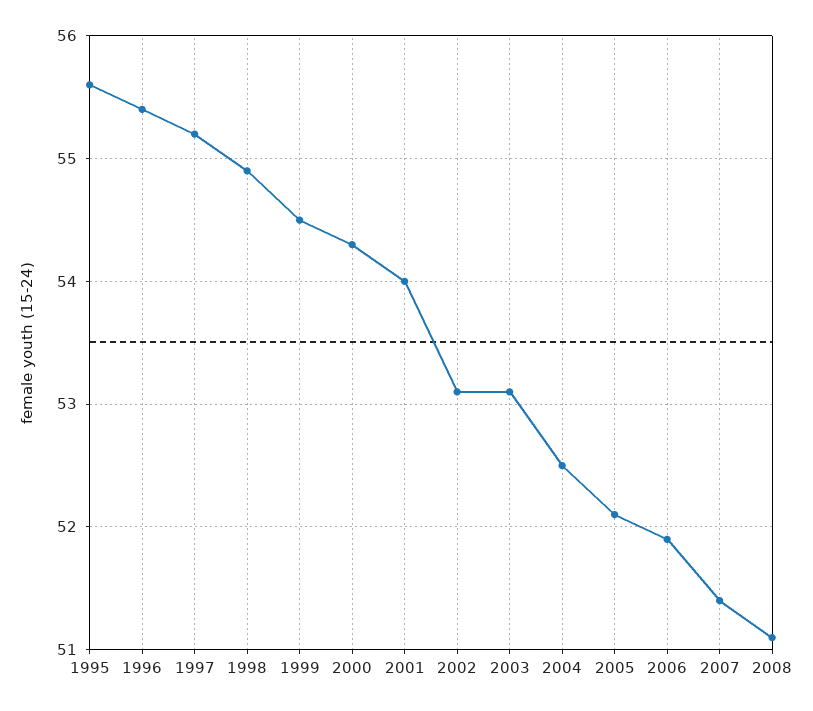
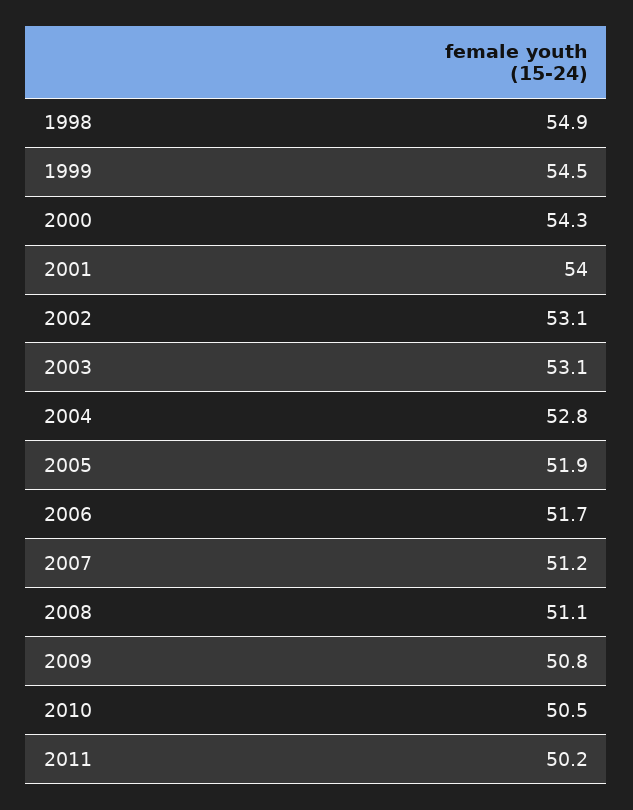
1995: 55.6 -> none
1996: 55.4 -> none
1997: 55.2 -> none
2004: 52.5 -> 52.8
2005: 52.1 -> 51.9
2006: 51.9 -> 51.7
2007: 51.4 -> 51.2
2009: none -> 50.8
2010: none -> 50.5
2011: none -> 50.2

